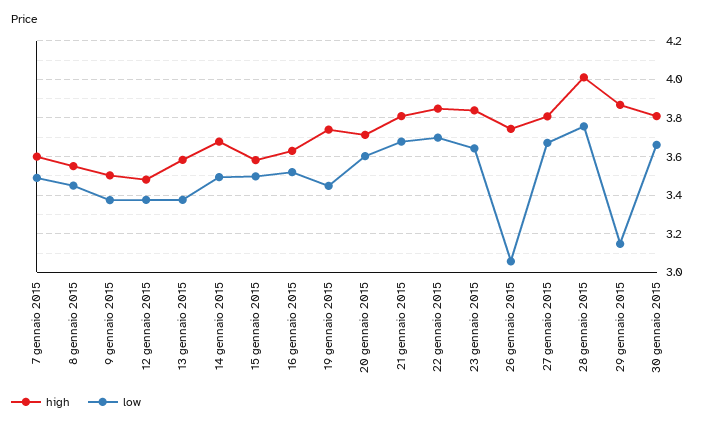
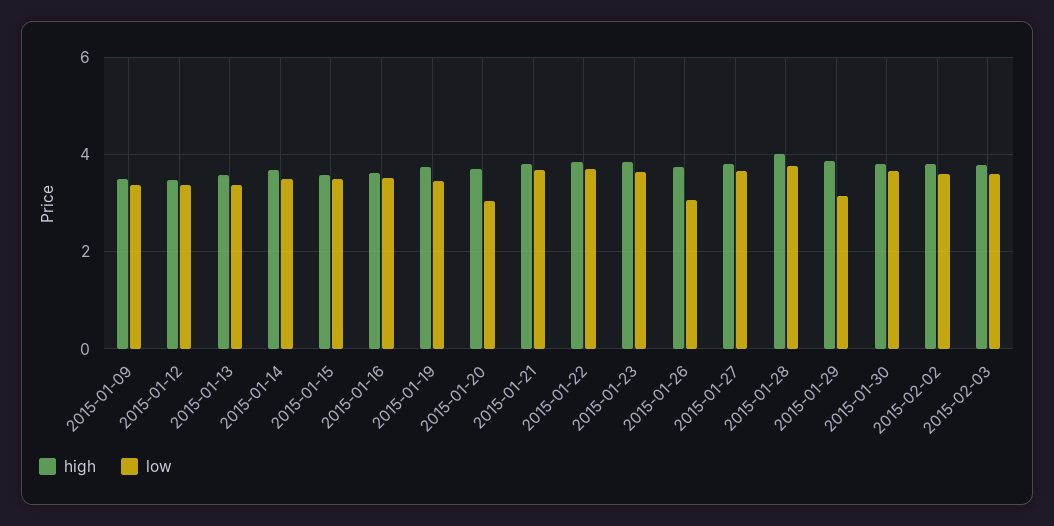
high, 7 gennaio 2015: 3.6 -> none
low, 7 gennaio 2015: 3.5 -> none
high, 8 gennaio 2015: 3.55 -> none
low, 8 gennaio 2015: 3.45 -> none
low, 20 gennaio 2015: 3.6 -> 3
high, 2015-02-02: none -> 3.8
low, 2015-02-02: none -> 3.6
high, 2015-02-03: none -> 3.8
low, 2015-02-03: none -> 3.6

